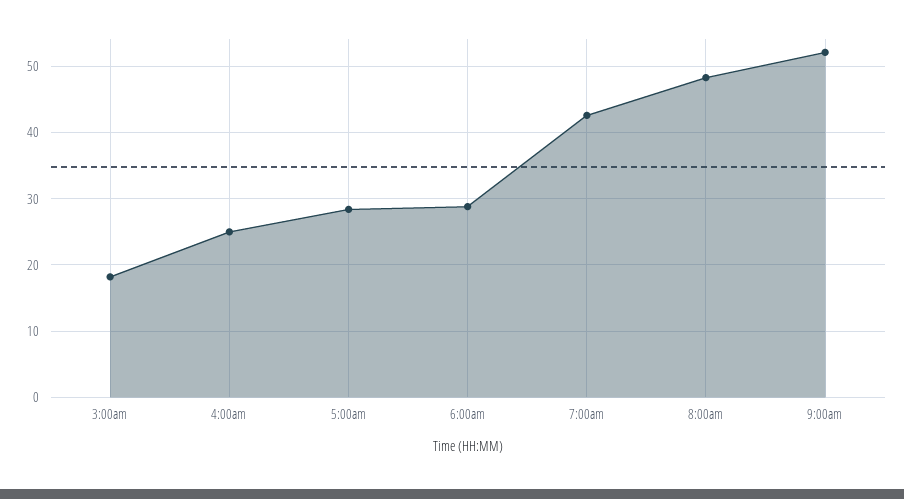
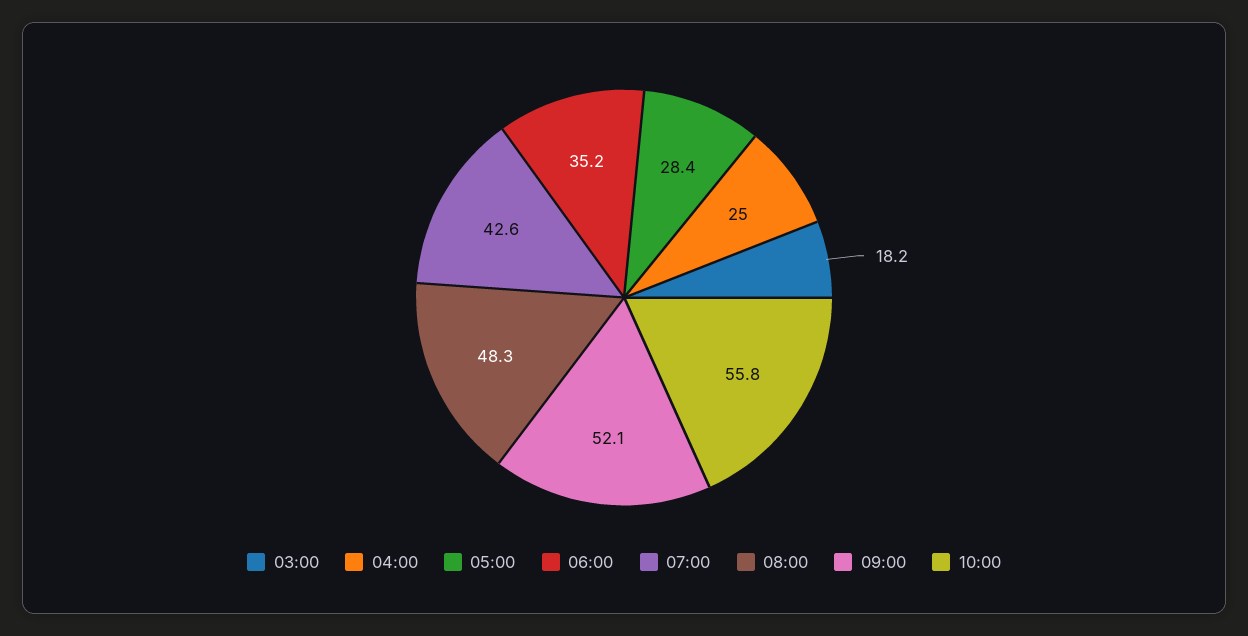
6:00am: 29 -> 35.2
10:00: none -> 55.8

